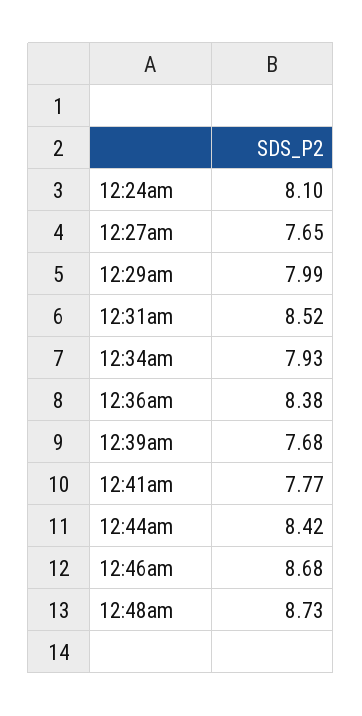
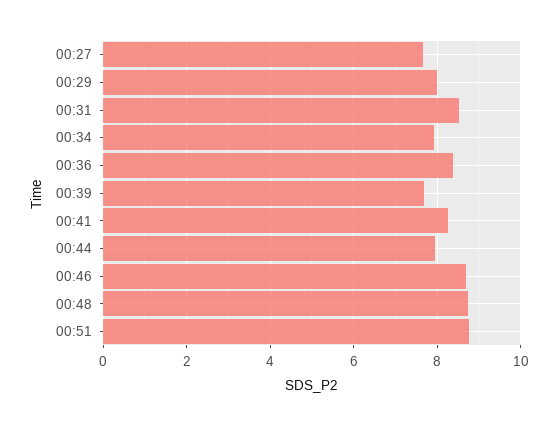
12:24am: 8.1 -> none
12:41am: 7.77 -> 8.2
12:44am: 8.42 -> 8
00:51: none -> 8.8

